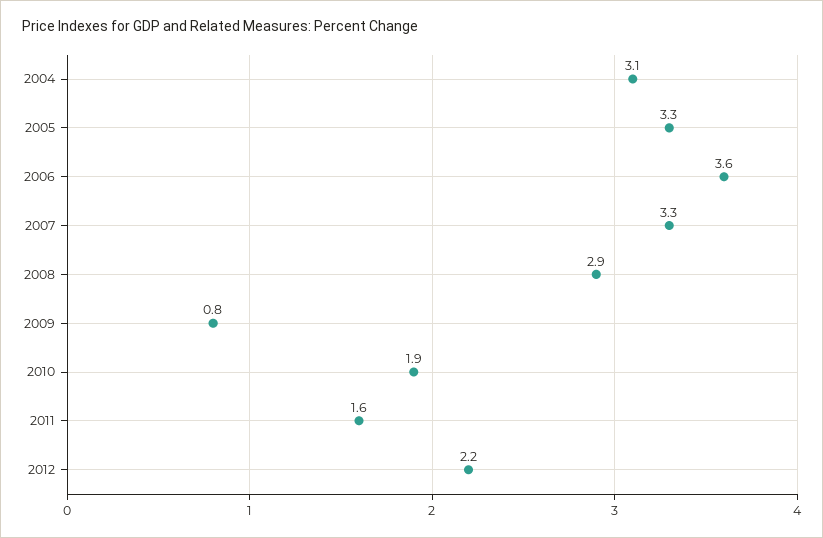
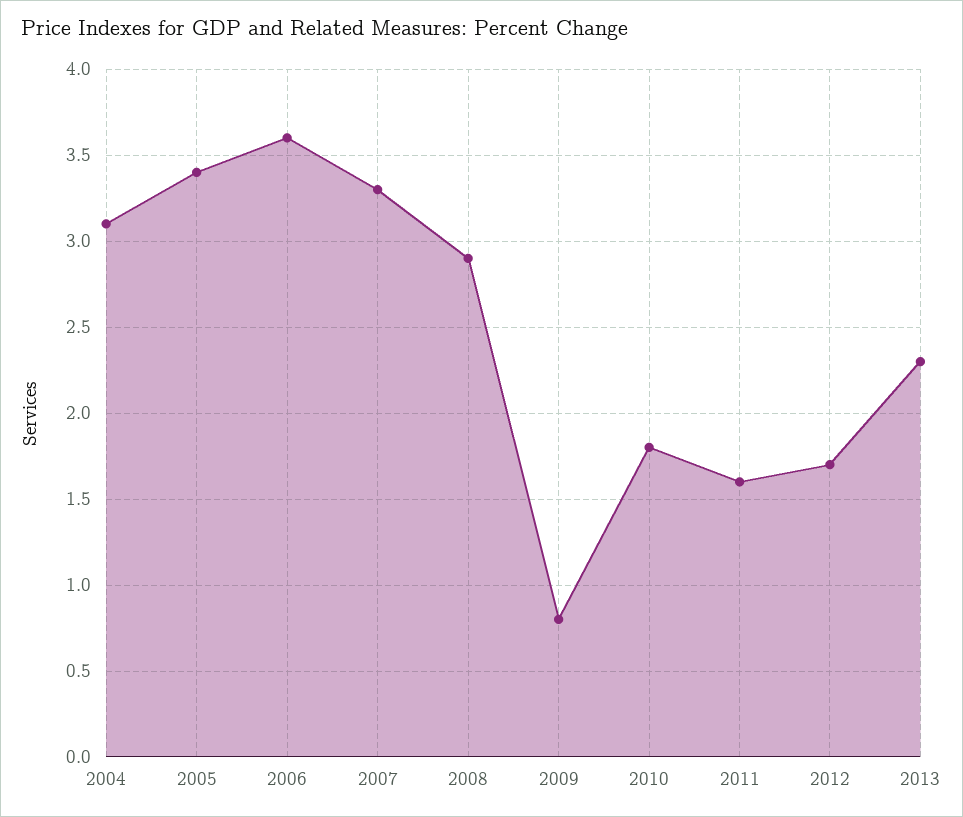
2005: 3.3 -> 3.4
2010: 1.9 -> 1.8
2012: 2.2 -> 1.7
2013: none -> 2.3

